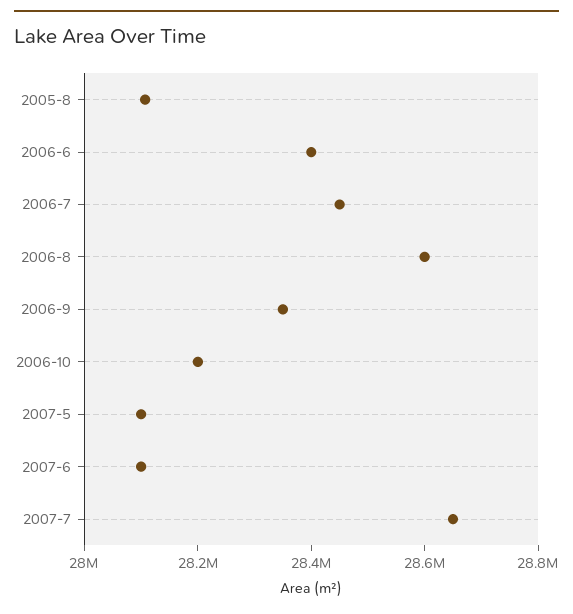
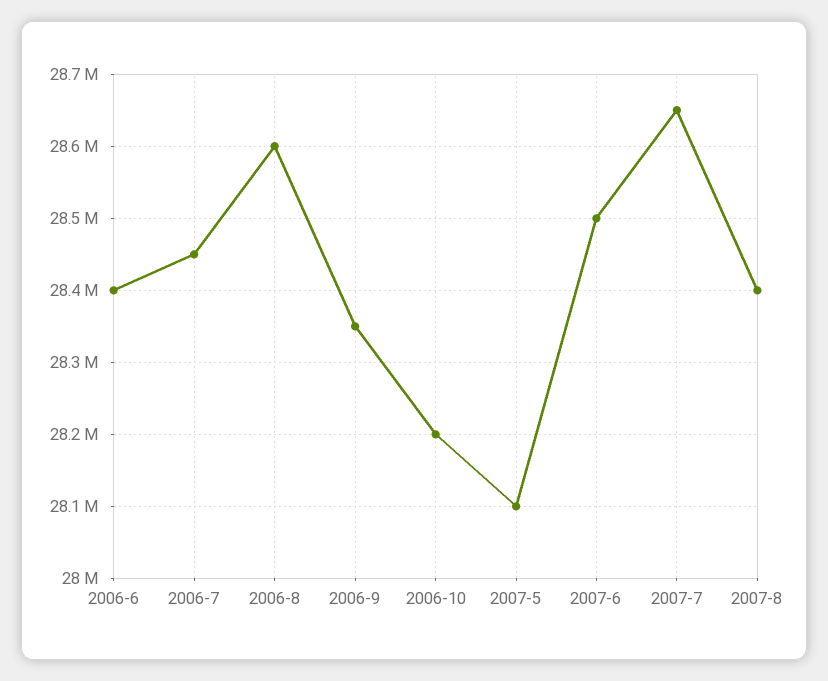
2005-8: 28100000 -> none
2007-6: 28100000 -> 28500000
2007-8: none -> 28400000

